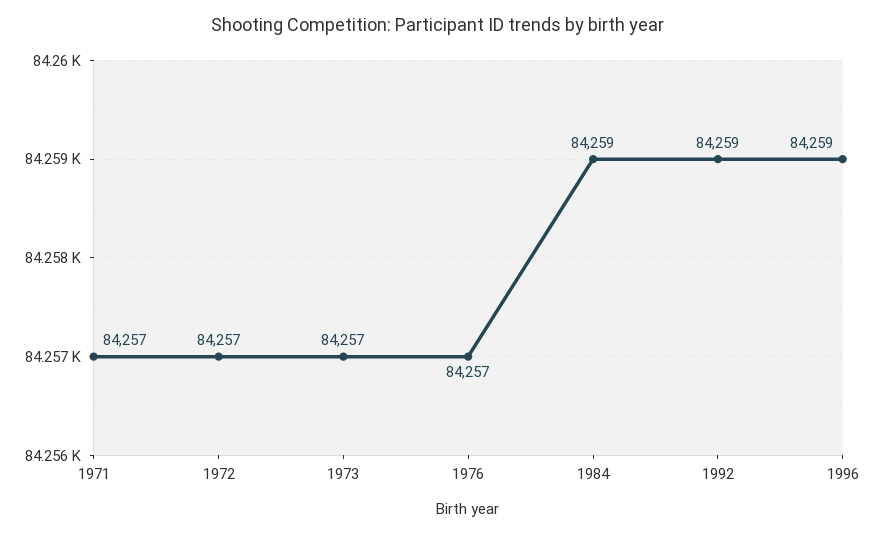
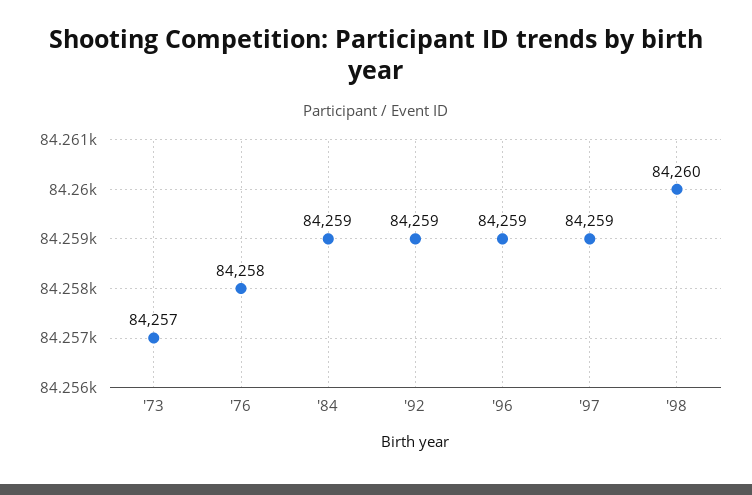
1971: 84257 -> none
1972: 84257 -> none
1976: 84257 -> 84258
'97: none -> 84259
'98: none -> 84260

